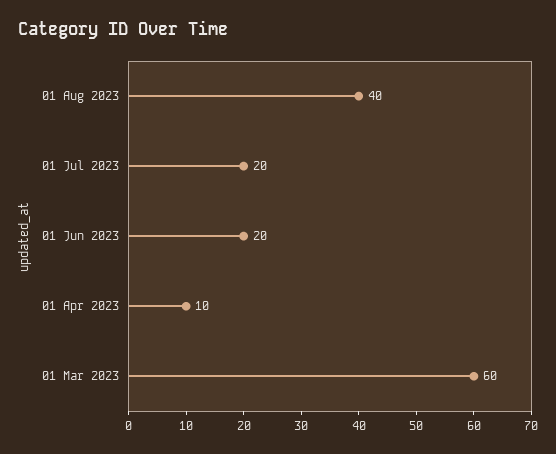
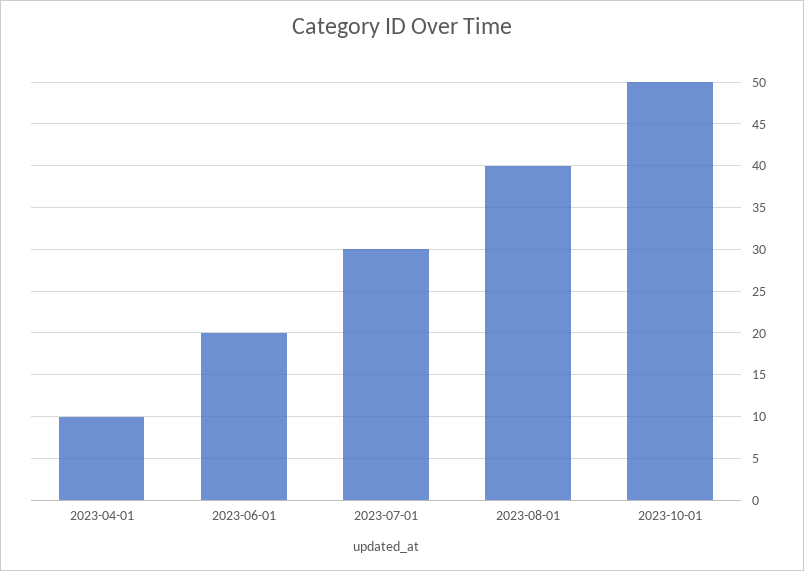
01 Jul 2023: 20 -> 30
01 Mar 2023: 60 -> none
2023-10-01: none -> 50

